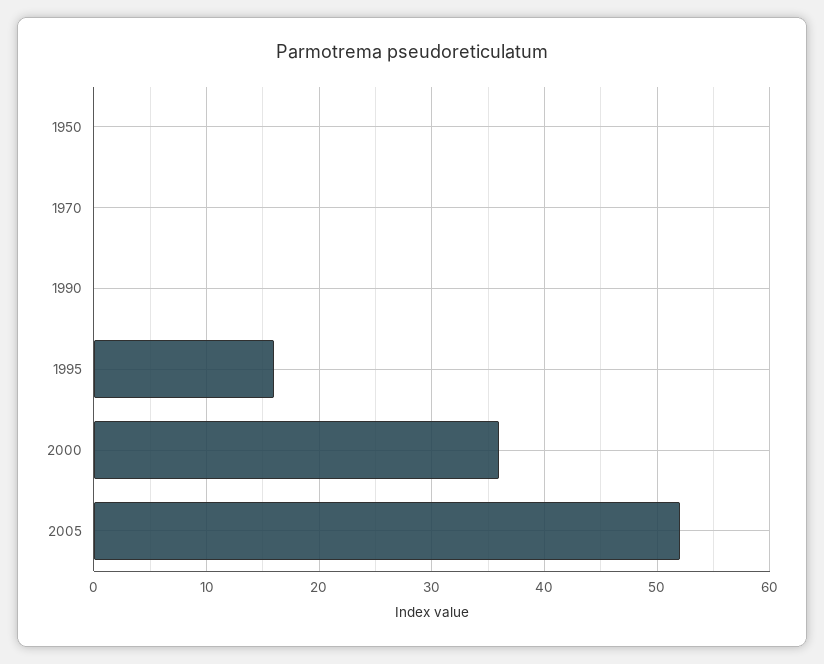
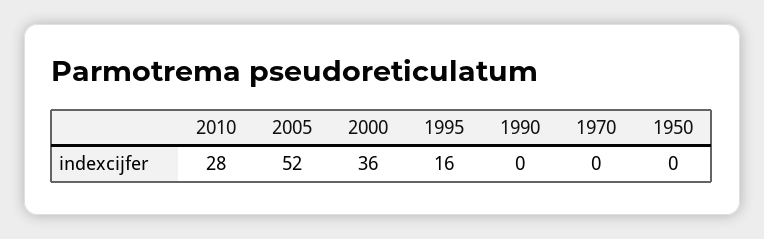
2010: none -> 28

